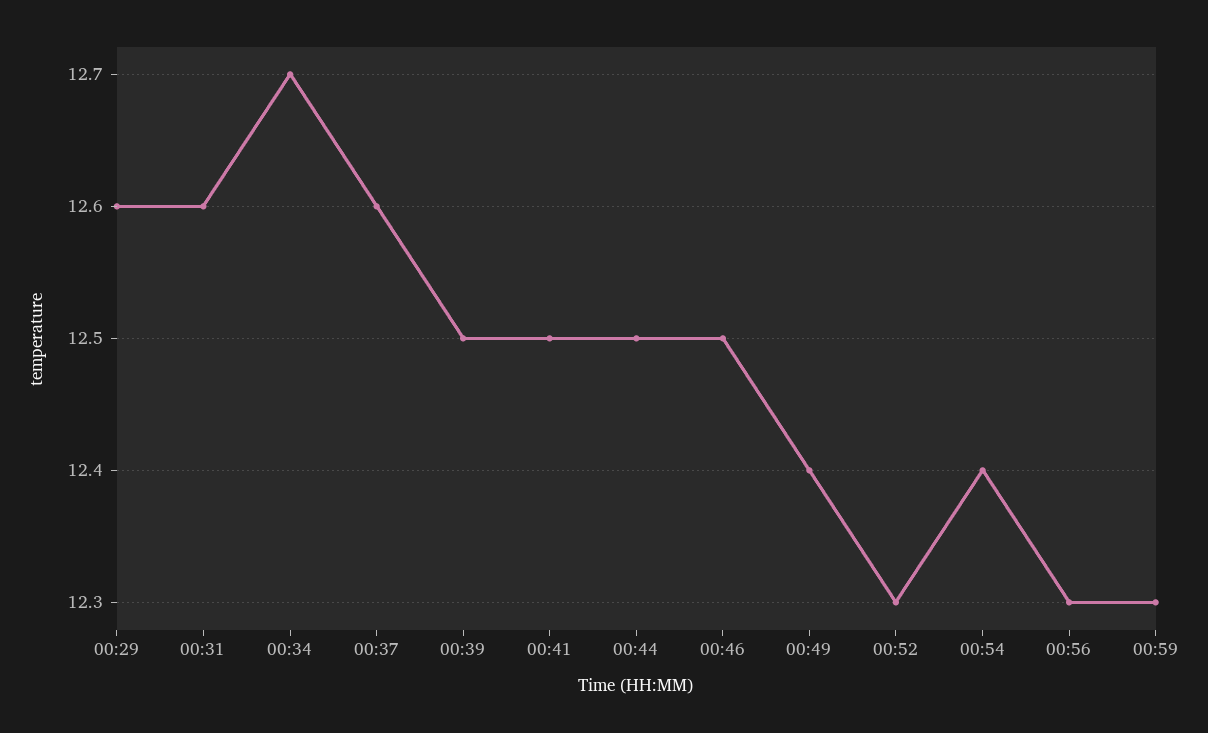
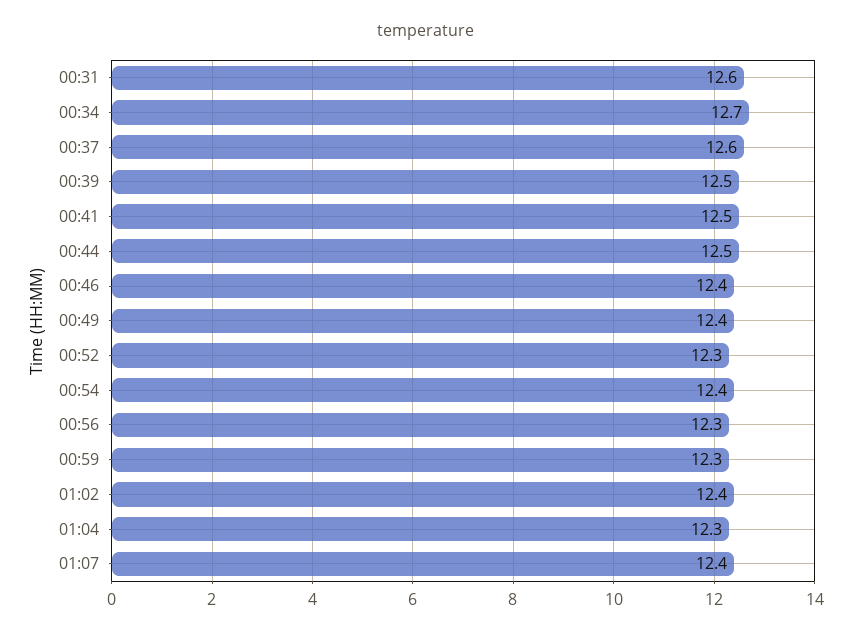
00:29: 12.6 -> none
00:46: 12.5 -> 12.4
01:02: none -> 12.4
01:04: none -> 12.3
01:07: none -> 12.4

